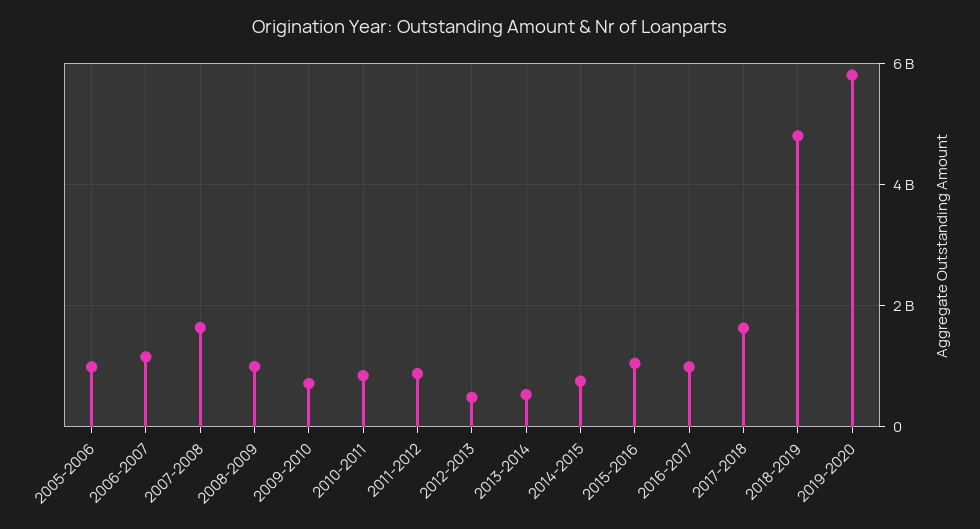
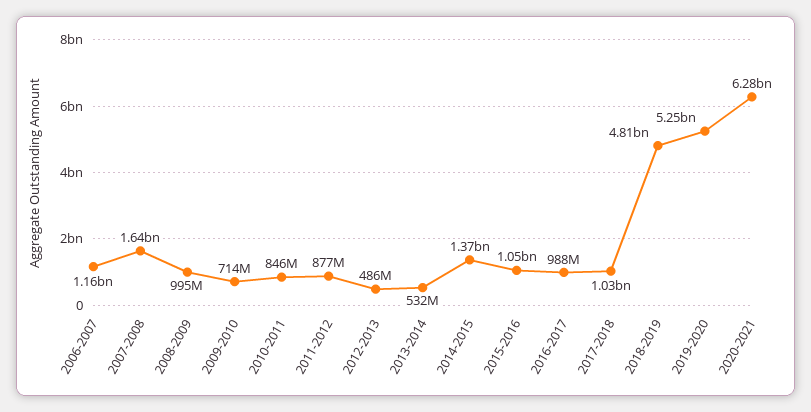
2005-2006: 1000000000 -> none
2014-2015: 800000000 -> 1370000000
2017-2018: 1600000000 -> 1030000000
2019-2020: 5800000000 -> 5250000000
2020-2021: none -> 6280000000

